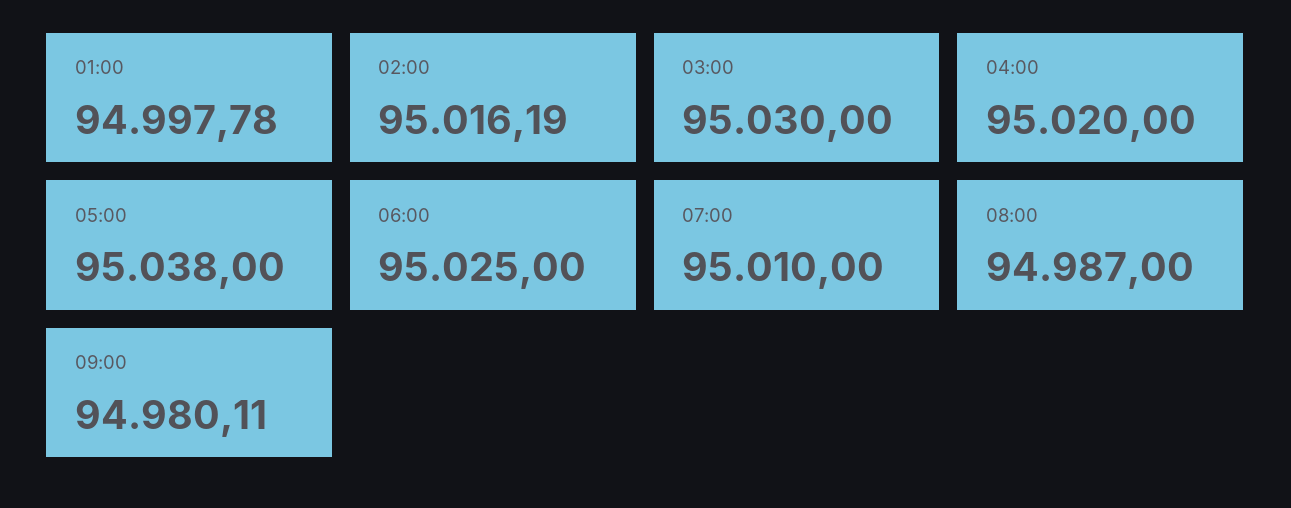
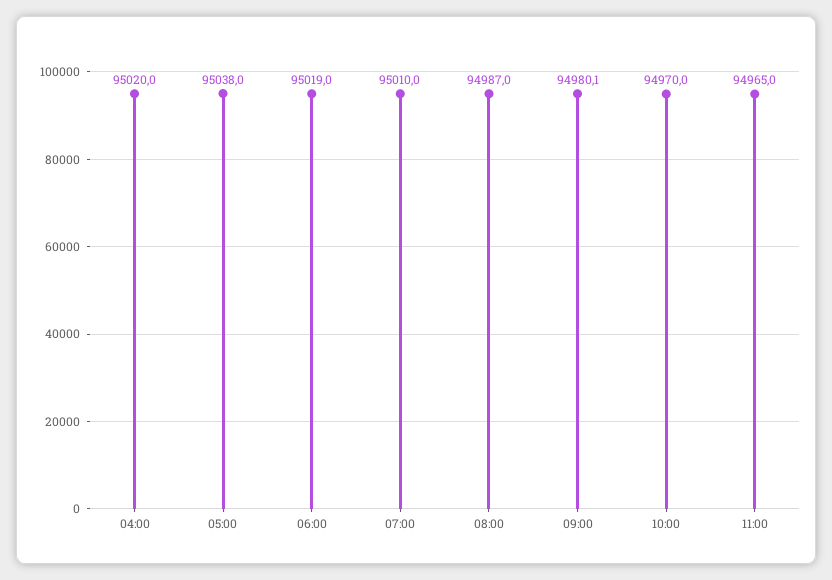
01:00: 94997.78 -> none
02:00: 95016.19 -> none
03:00: 95030 -> none
06:00: 95025 -> 95019
10:00: none -> 94970
11:00: none -> 94965

